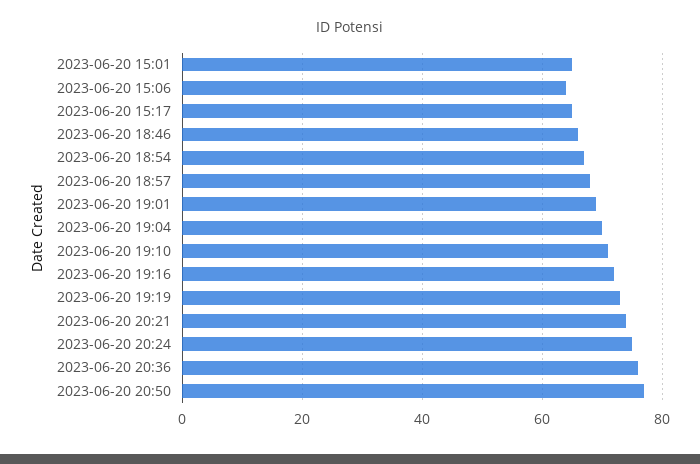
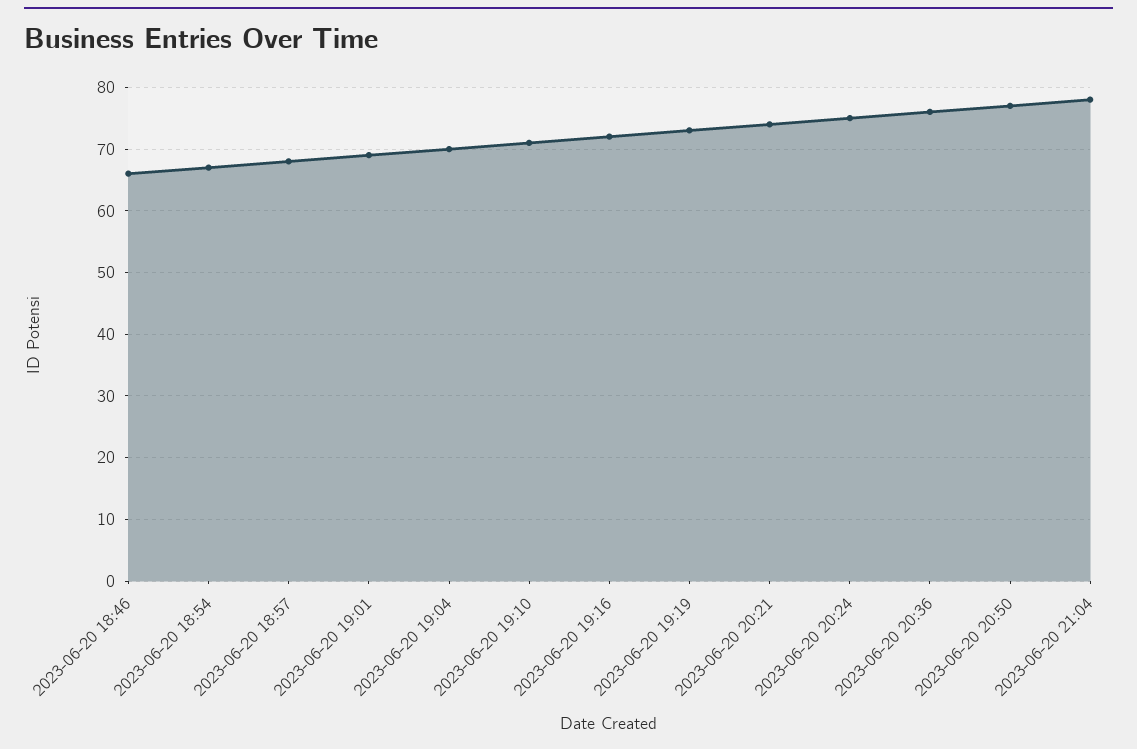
2023-06-20 15:01: 65 -> none
2023-06-20 15:06: 65 -> none
2023-06-20 15:17: 65 -> none
2023-06-20 21:04: none -> 78

